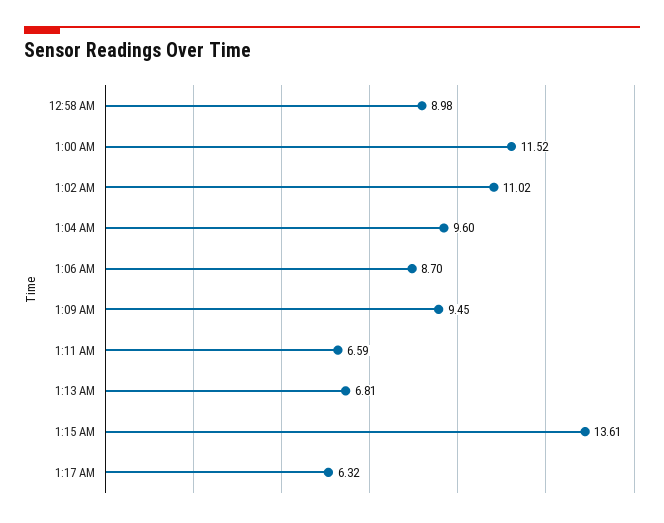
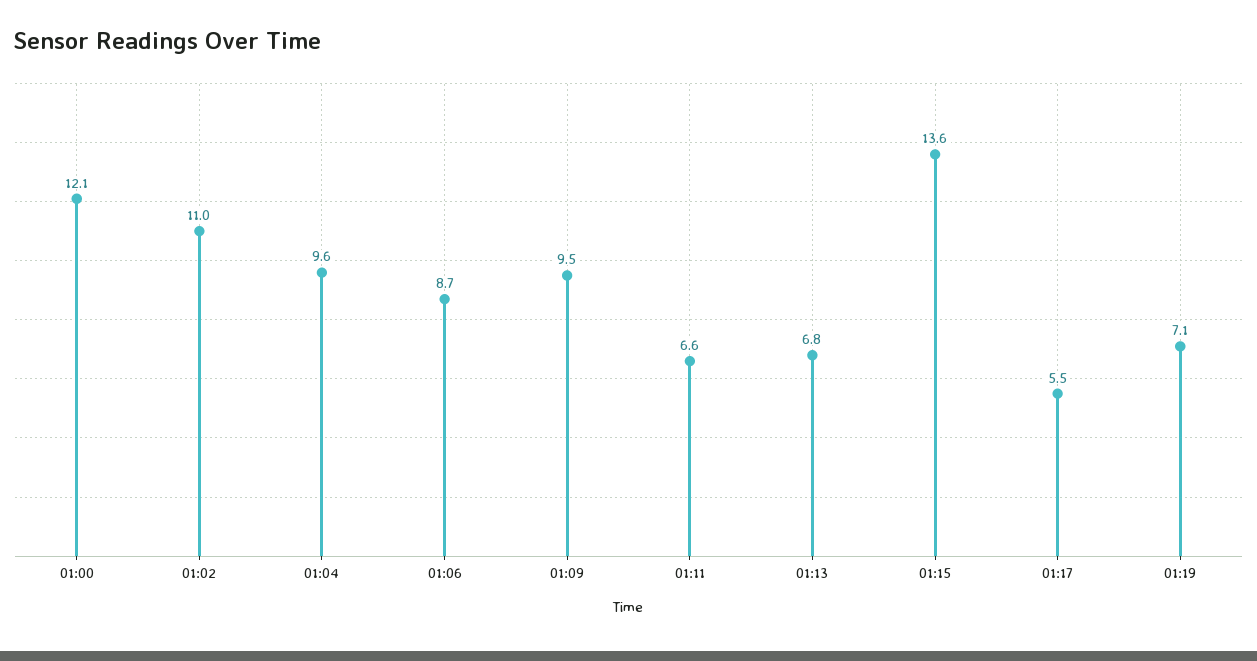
12:58 AM: 8.98 -> none
1:00 AM: 11.52 -> 12.1
1:17 AM: 6.32 -> 5.5
01:19: none -> 7.1

